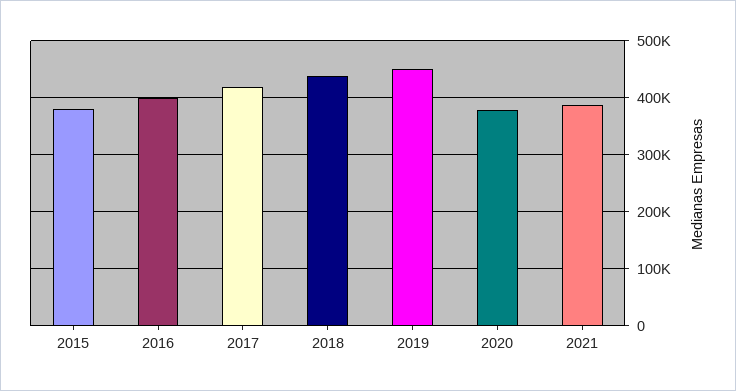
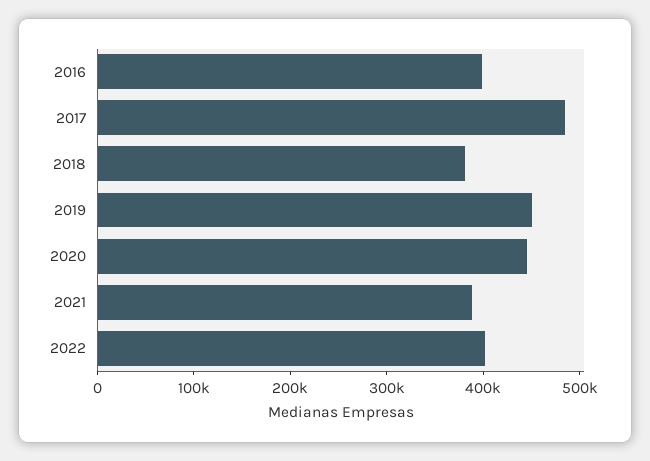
2015: 380000 -> none
2017: 420000 -> 480000
2018: 440000 -> 380000
2020: 380000 -> 440000
2022: none -> 400000

